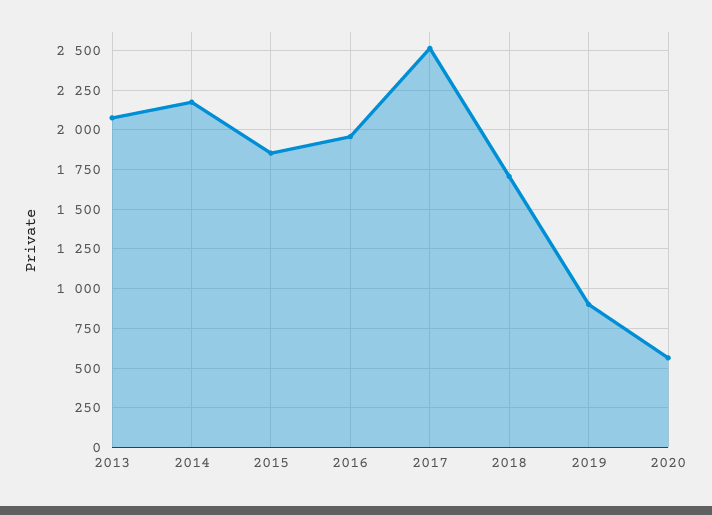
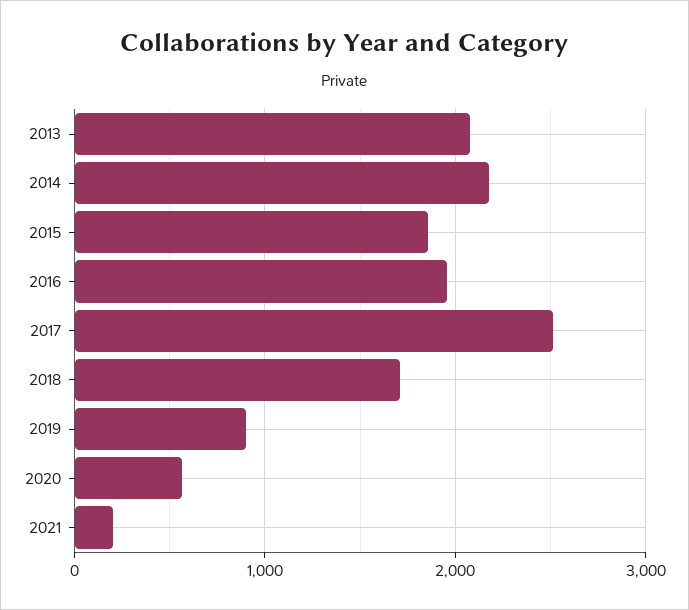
2021: none -> 200

